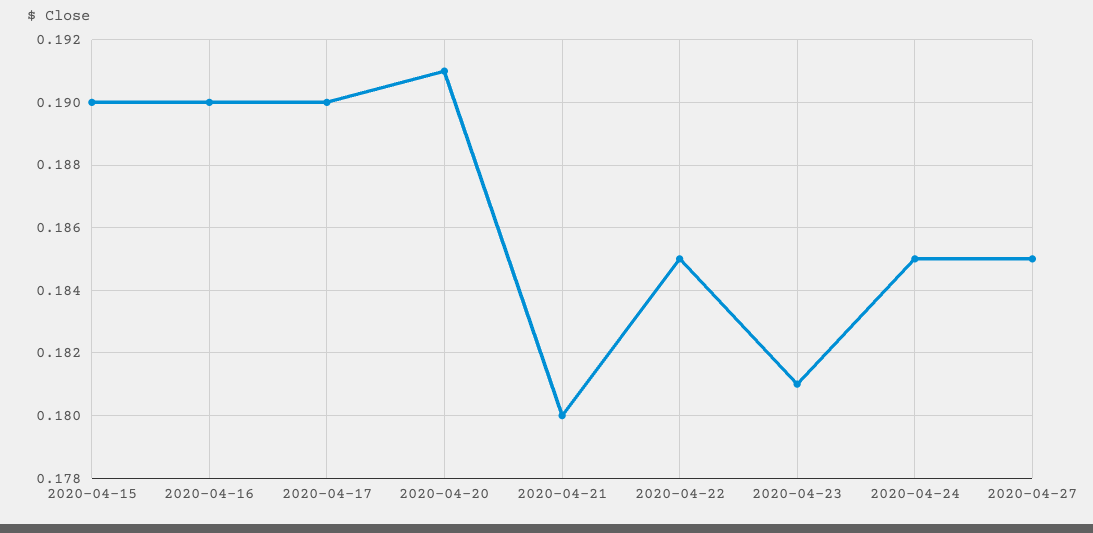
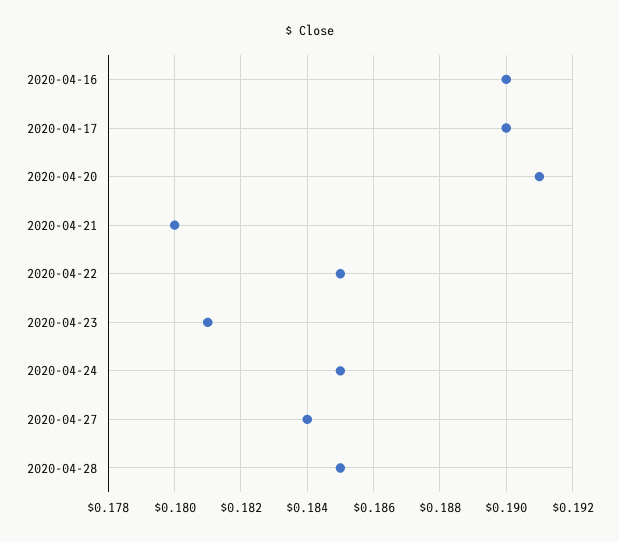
2020-04-15: 0.19 -> none
2020-04-27: 0.185 -> 0.184
2020-04-28: none -> 0.185

